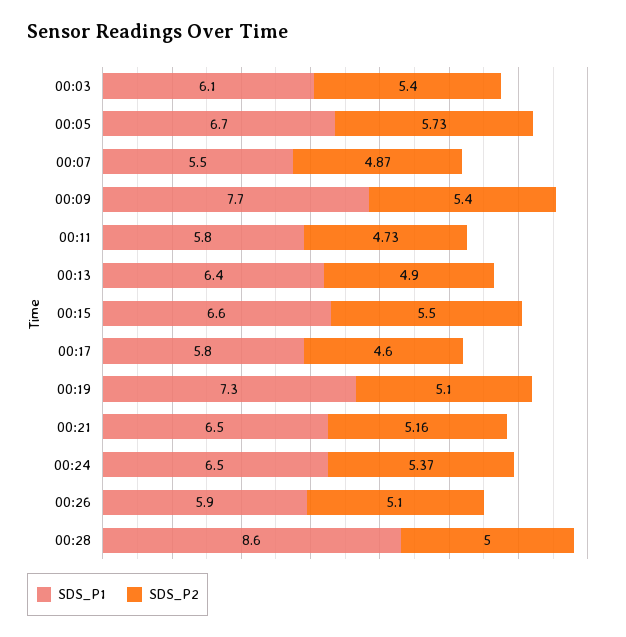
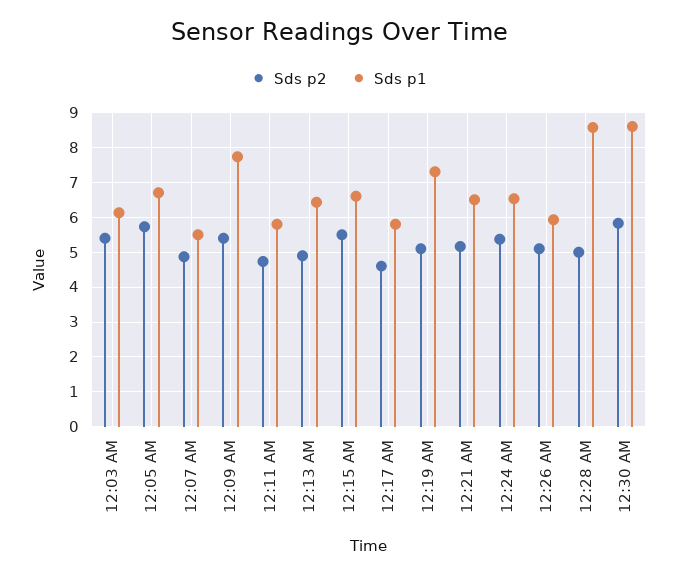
SDS_P2, 12:30 AM: none -> 5.8
SDS_P1, 12:30 AM: none -> 8.6

